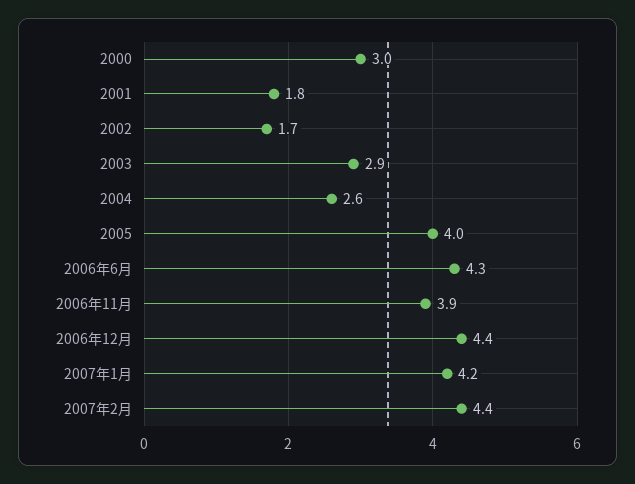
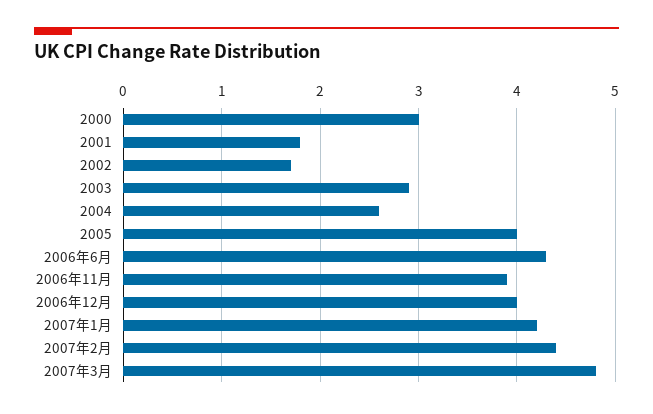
2006年12月: 4.4 -> 4
2007年3月: none -> 4.8

